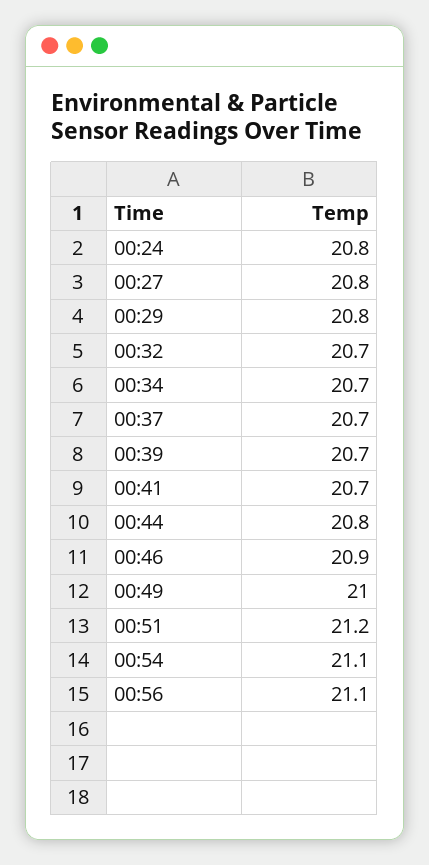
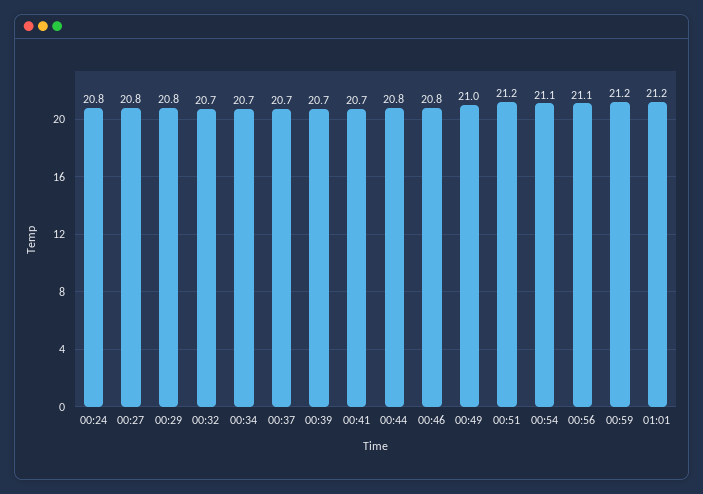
00:46: 20.9 -> 20.8
00:59: none -> 21.2
01:01: none -> 21.2

